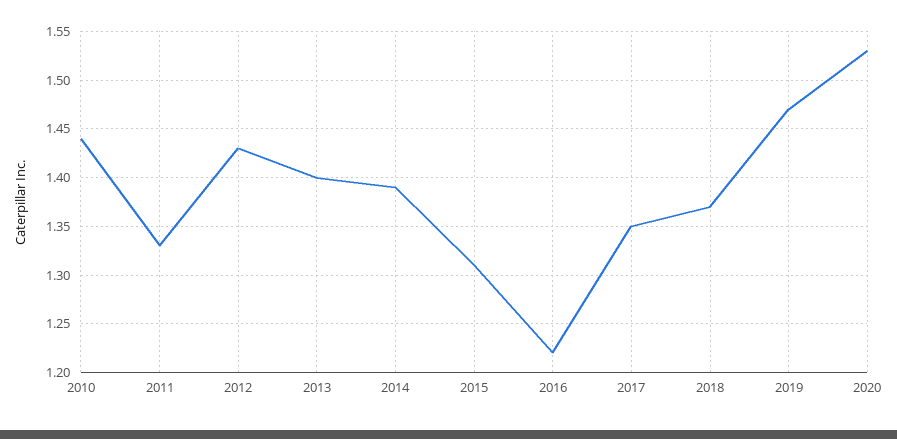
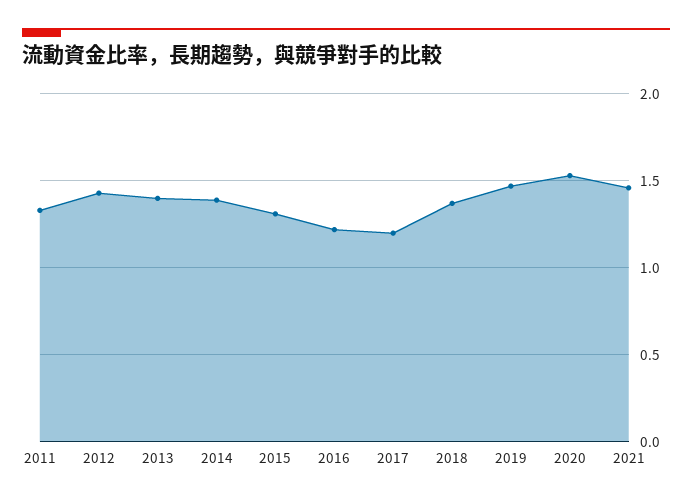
2010: 1.44 -> none
2017: 1.35 -> 1.2
2021: none -> 1.45

